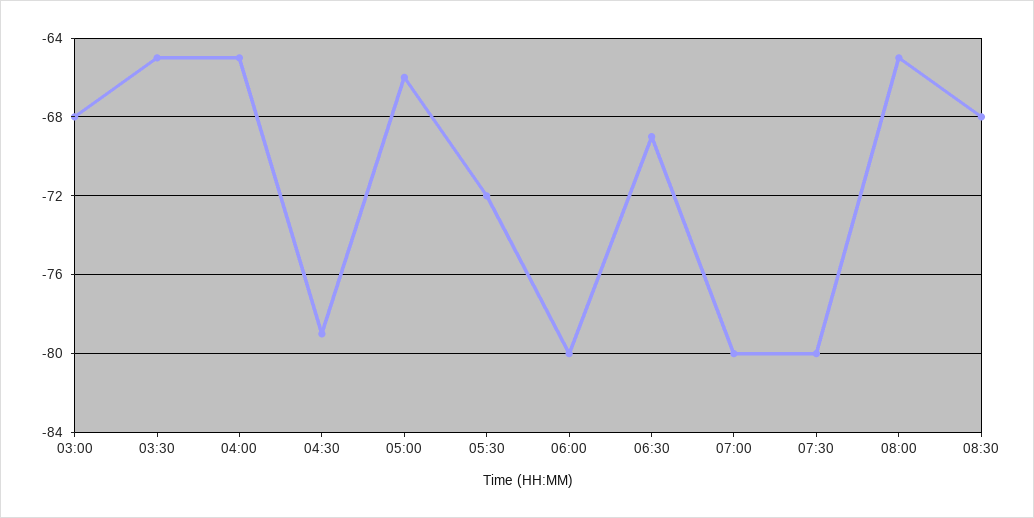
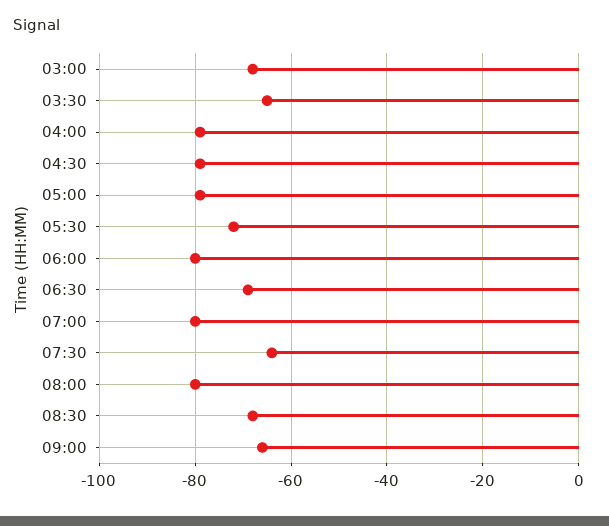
04:00: -65 -> -80
05:00: -66 -> -80
07:30: -80 -> -65
08:00: -65 -> -80
09:00: none -> -65

